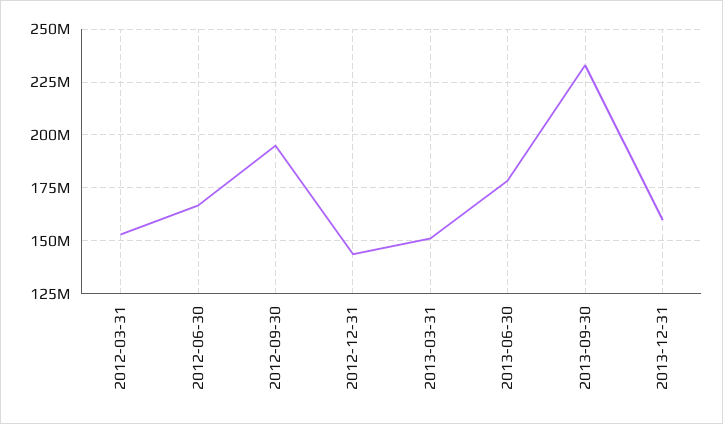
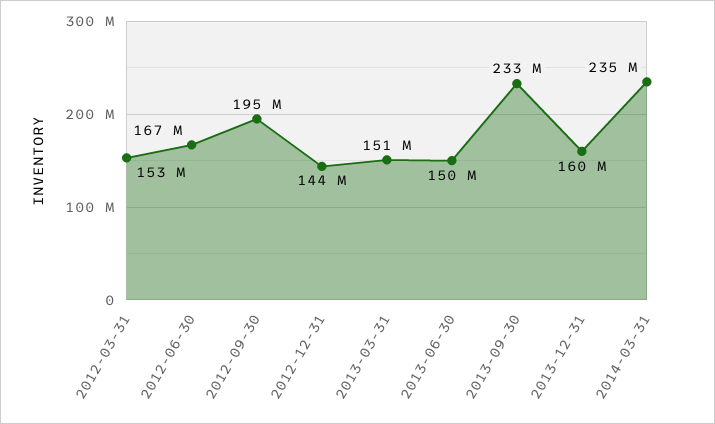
2013-06-30: 180000000 -> 150000000
2014-03-31: none -> 235000000

